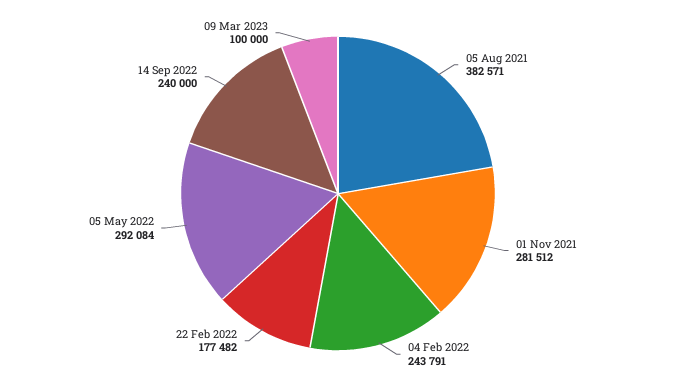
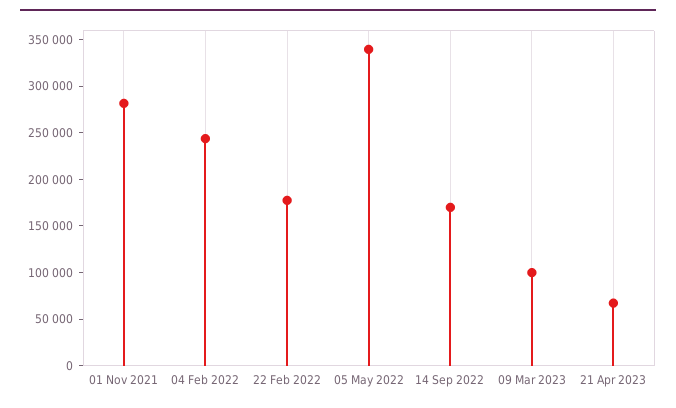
05 Aug 2021: 382571 -> none
05 May 2022: 292084 -> 340000
14 Sep 2022: 240000 -> 170000
21 Apr 2023: none -> 70000

